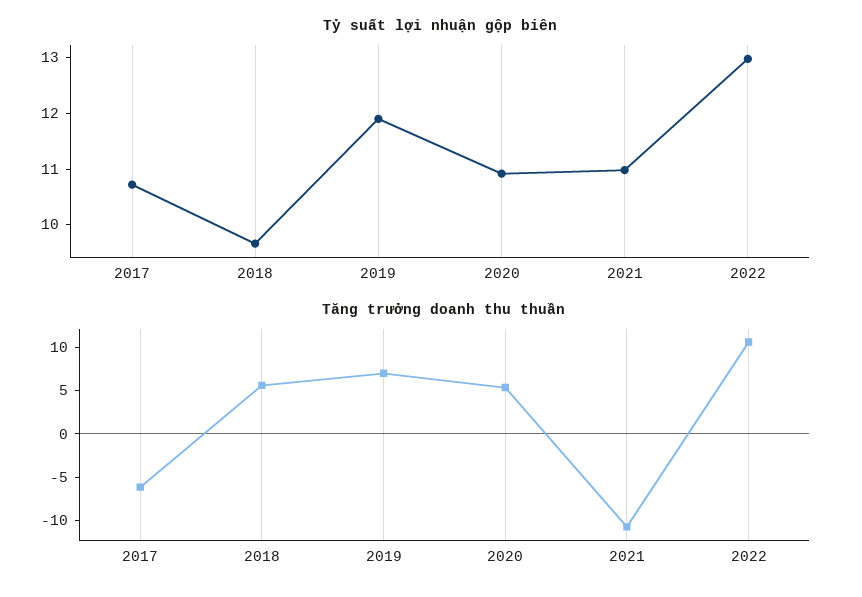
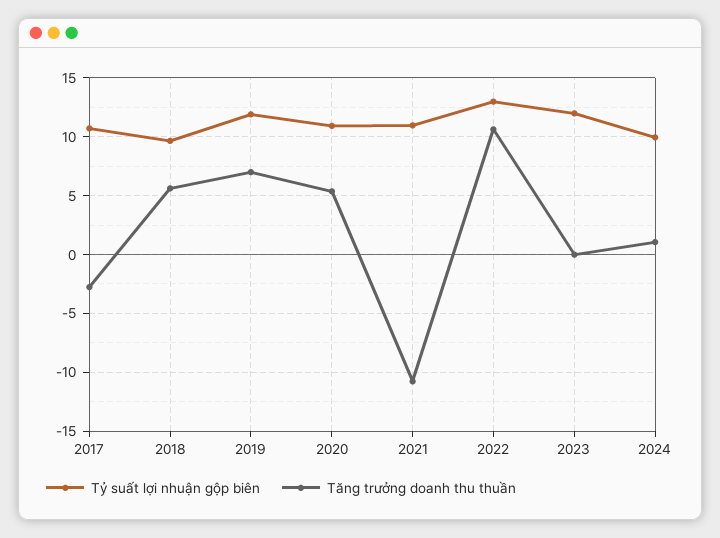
Tăng trưởng doanh thu thuần, 2017: -6 -> -3
Tỷ suất lợi nhuận gộp biên, 2023: none -> 12
Tăng trưởng doanh thu thuần, 2023: none -> 0
Tỷ suất lợi nhuận gộp biên, 2024: none -> 10
Tăng trưởng doanh thu thuần, 2024: none -> 1

